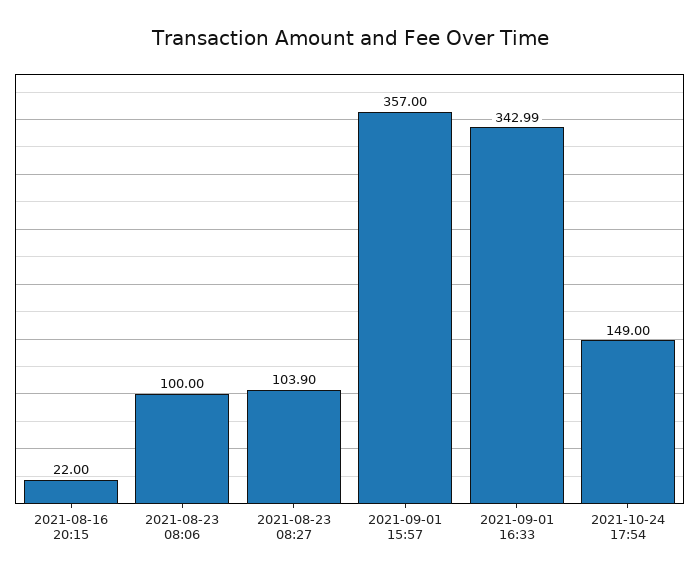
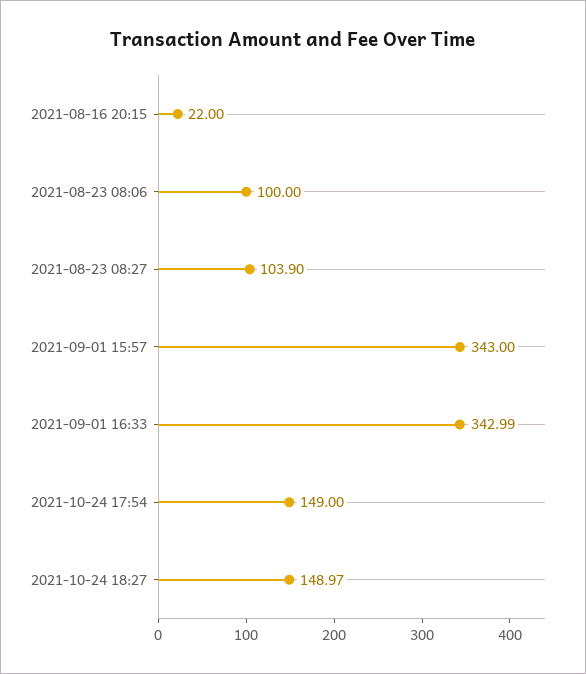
2021-09-01 15:57: 357 -> 343
2021-10-24 18:27: none -> 148.97

